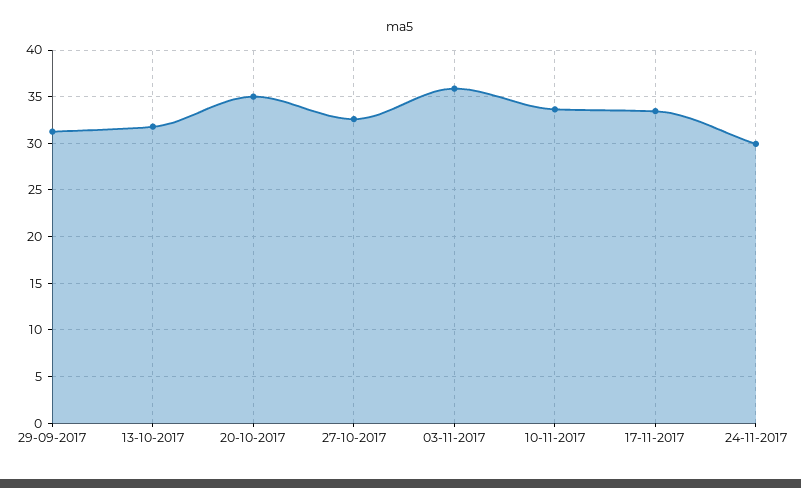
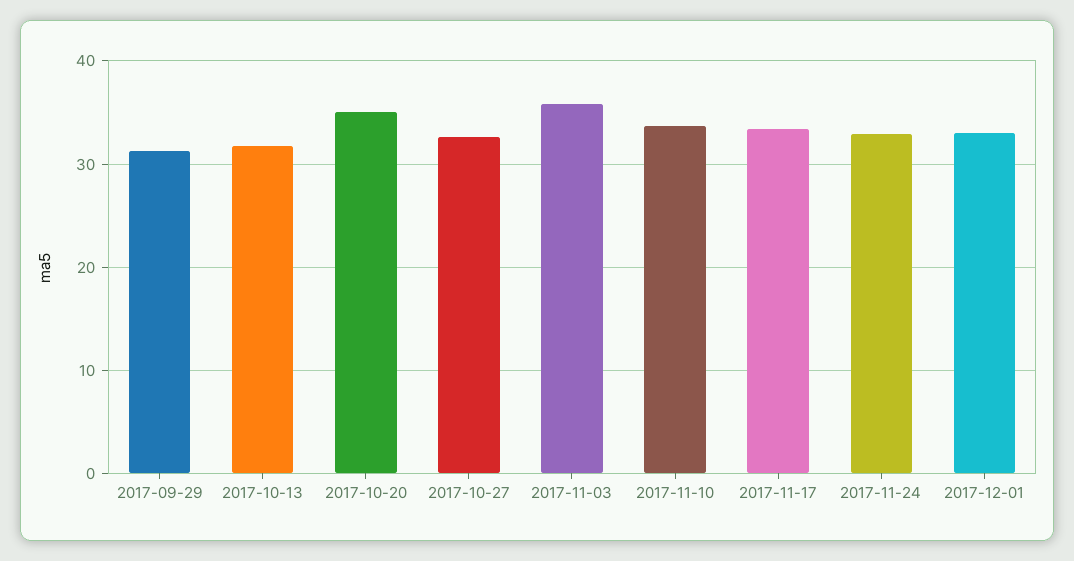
24-11-2017: 30 -> 33
2017-12-01: none -> 33

